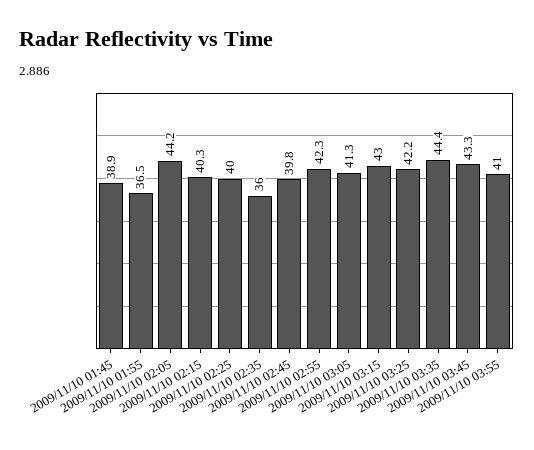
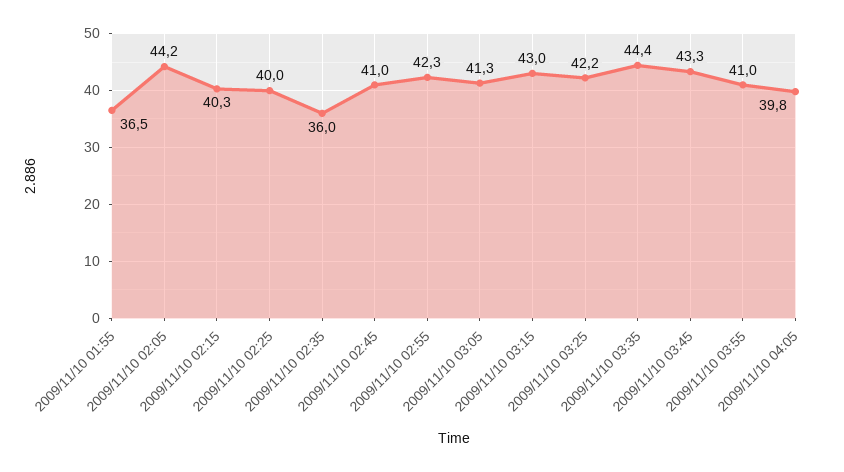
2009/11/10 01:45: 38.9 -> none
2009/11/10 02:45: 39.8 -> 41
2009/11/10 04:05: none -> 39.8

